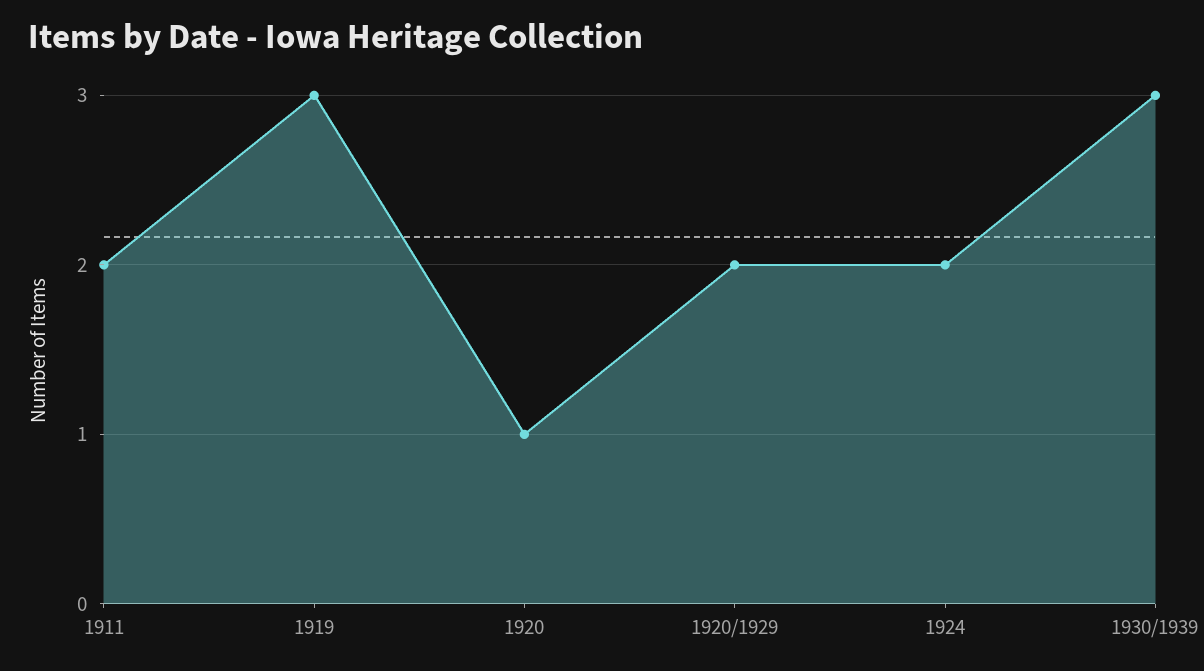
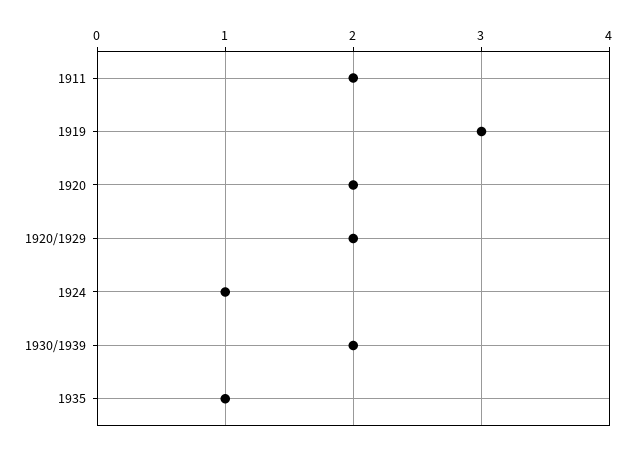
1920: 1 -> 2
1924: 2 -> 1
1930/1939: 3 -> 2
1935: none -> 1

